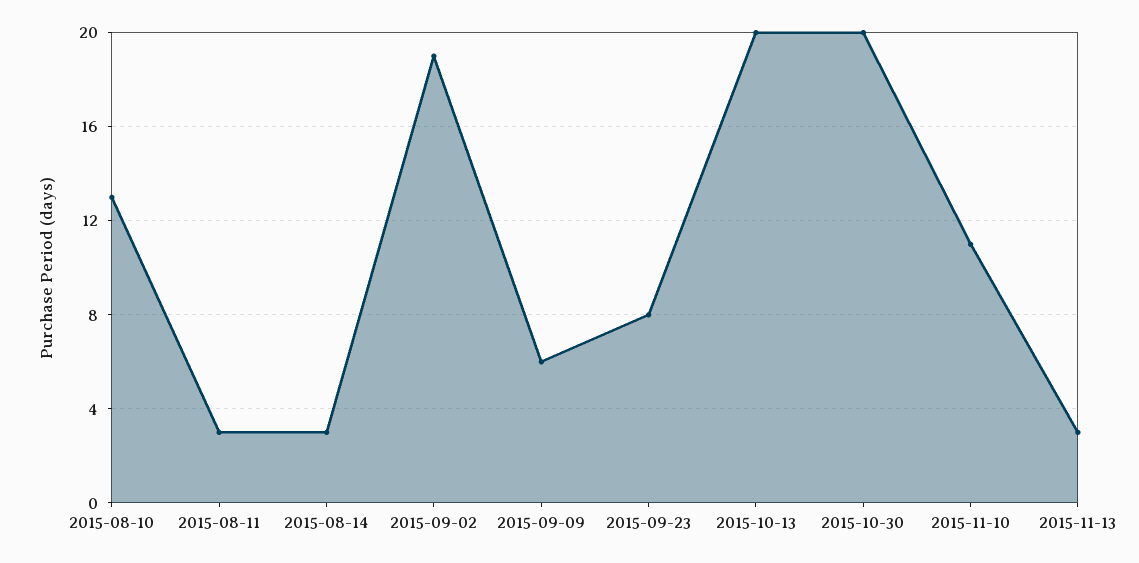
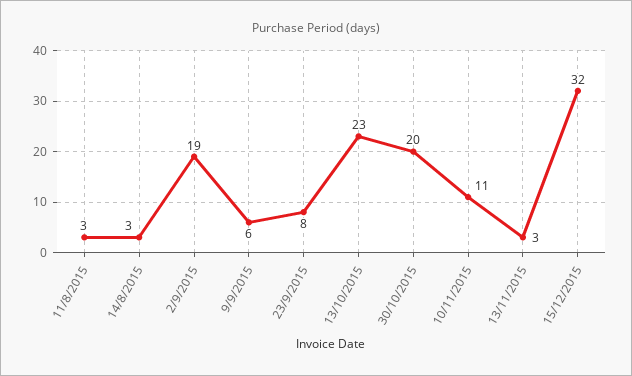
2015-08-10: 13 -> none
2015-10-13: 20 -> 23
15/12/2015: none -> 32

